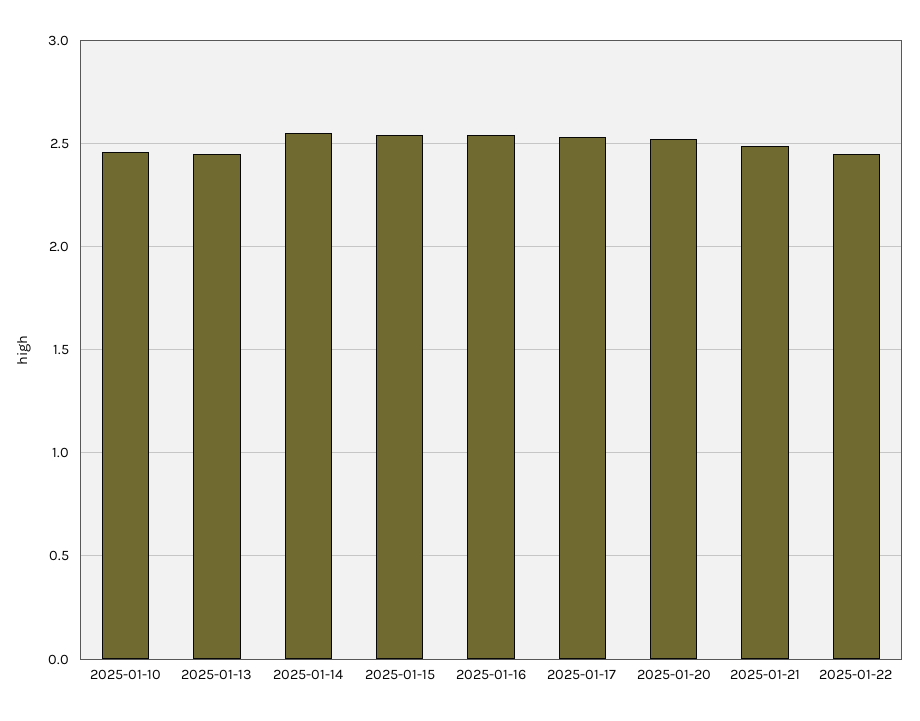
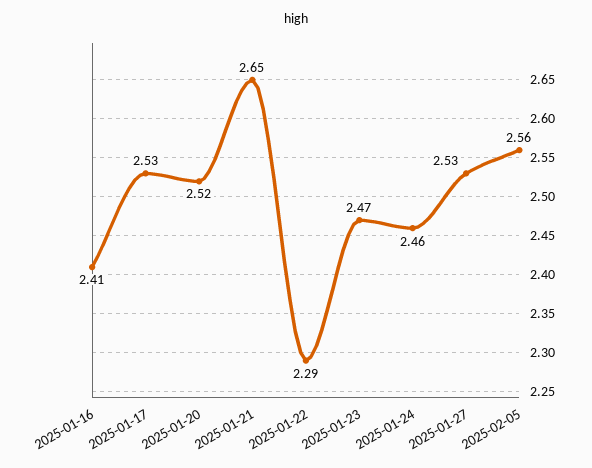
2025-01-10: 2.45 -> none
2025-01-13: 2.45 -> none
2025-01-14: 2.55 -> none
2025-01-15: 2.55 -> none
2025-01-16: 2.55 -> 2.41
2025-01-21: 2.5 -> 2.65
2025-01-22: 2.45 -> 2.29
2025-01-23: none -> 2.47
2025-01-24: none -> 2.46
2025-01-27: none -> 2.53
2025-02-05: none -> 2.56

